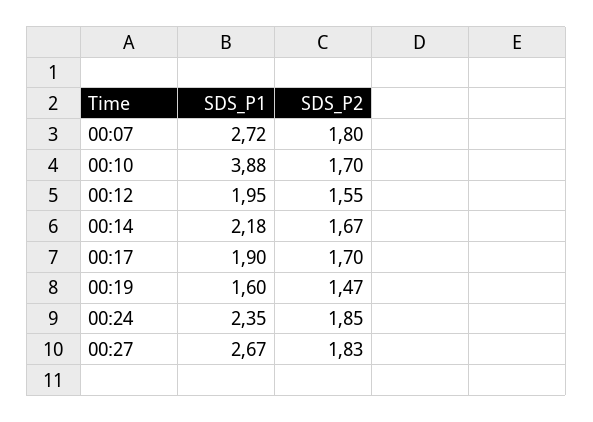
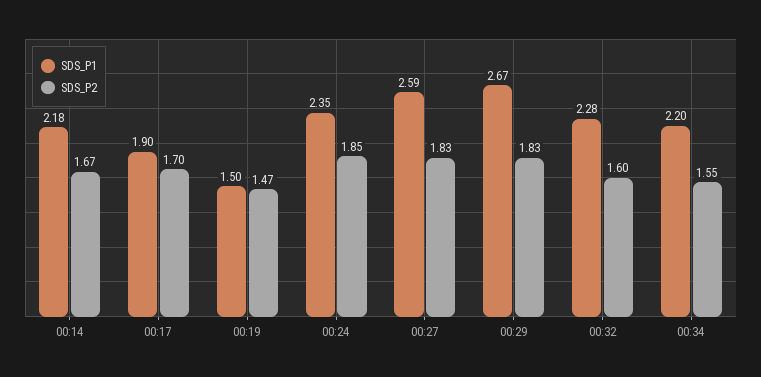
SDS_P1, 00:07: 2.72 -> none
SDS_P2, 00:07: 1.8 -> none
SDS_P1, 00:10: 3.88 -> none
SDS_P2, 00:10: 1.7 -> none
SDS_P1, 00:12: 1.95 -> none
SDS_P2, 00:12: 1.55 -> none
SDS_P1, 00:19: 1.6 -> 1.5
SDS_P1, 00:27: 2.67 -> 2.59
SDS_P1, 00:29: none -> 2.67
SDS_P2, 00:29: none -> 1.83
SDS_P1, 00:32: none -> 2.28
SDS_P2, 00:32: none -> 1.6
SDS_P1, 00:34: none -> 2.2
SDS_P2, 00:34: none -> 1.55

